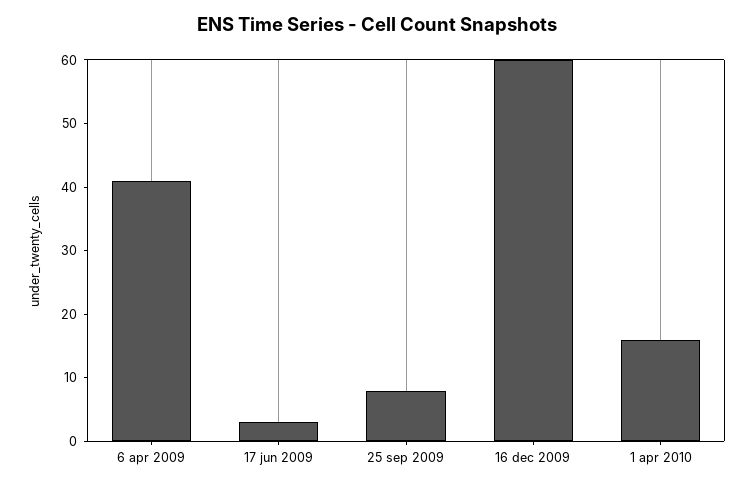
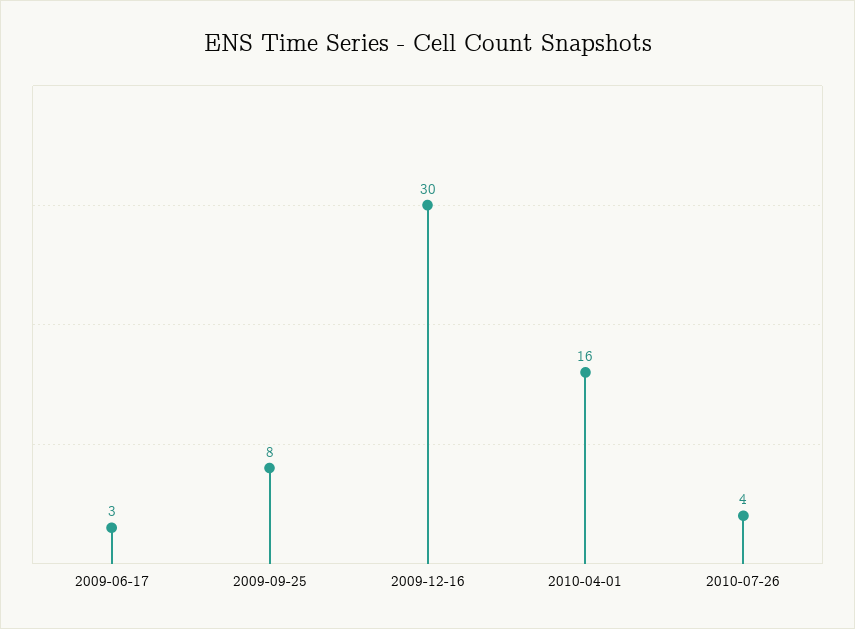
6 apr 2009: 40 -> none
16 dec 2009: 60 -> 30
2010-07-26: none -> 4

